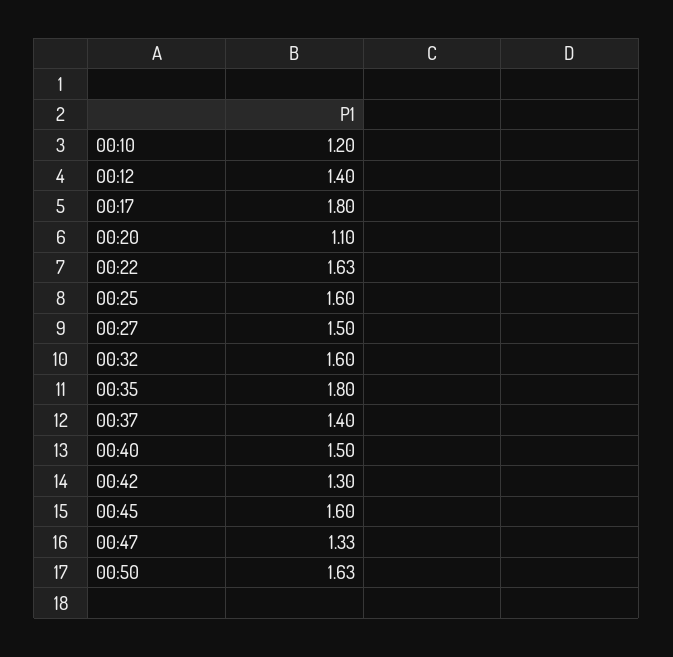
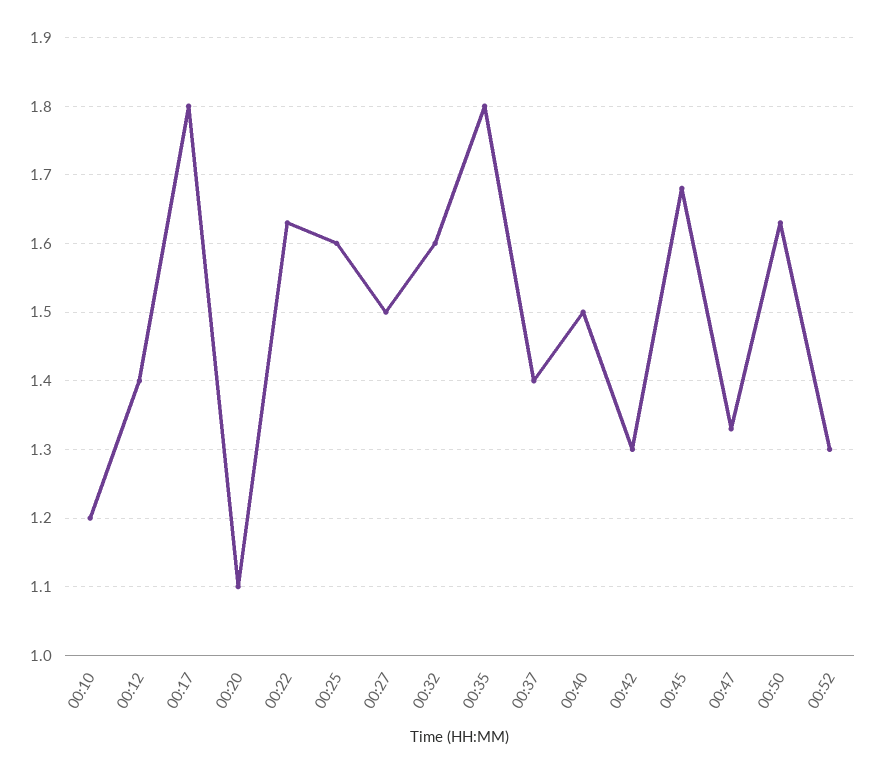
00:45: 1.6 -> 1.68
00:52: none -> 1.3

